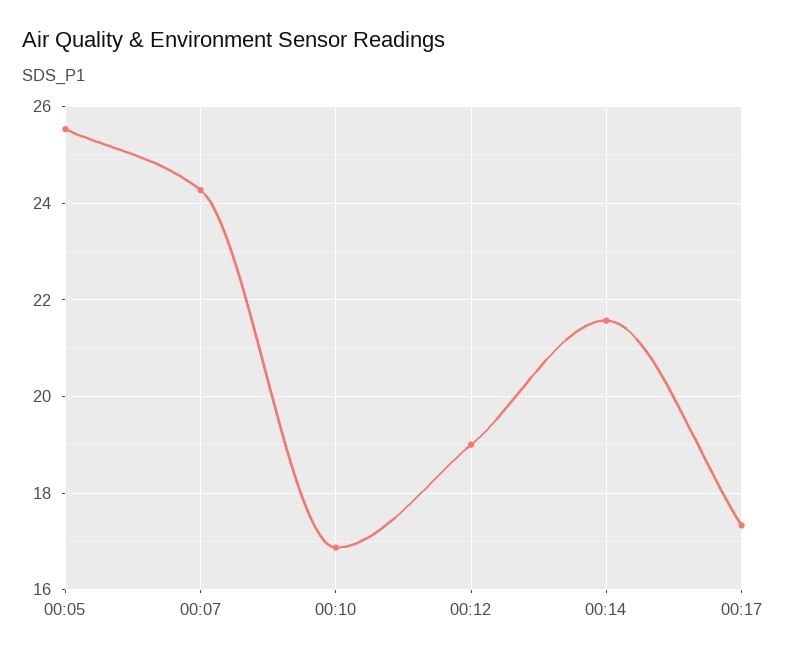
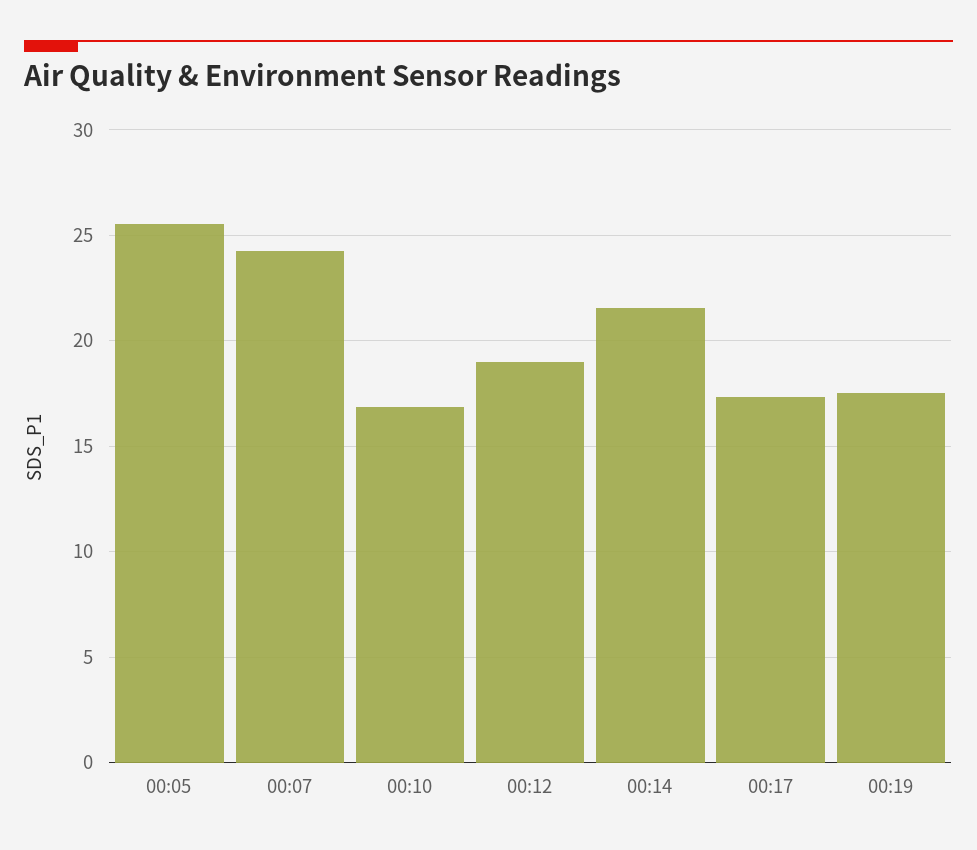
00:19: none -> 17.5

